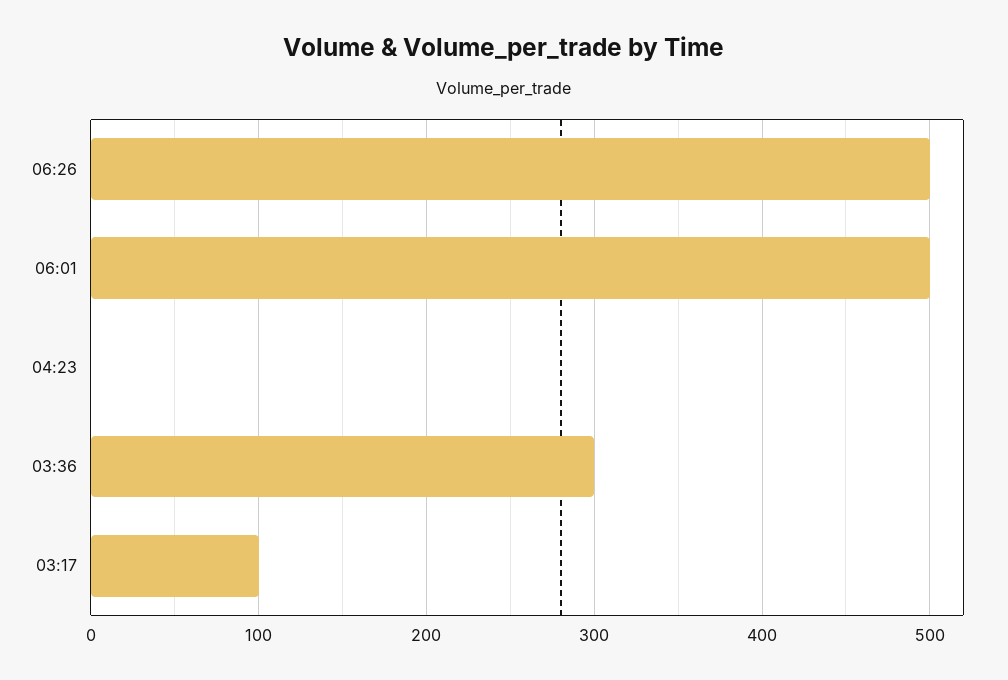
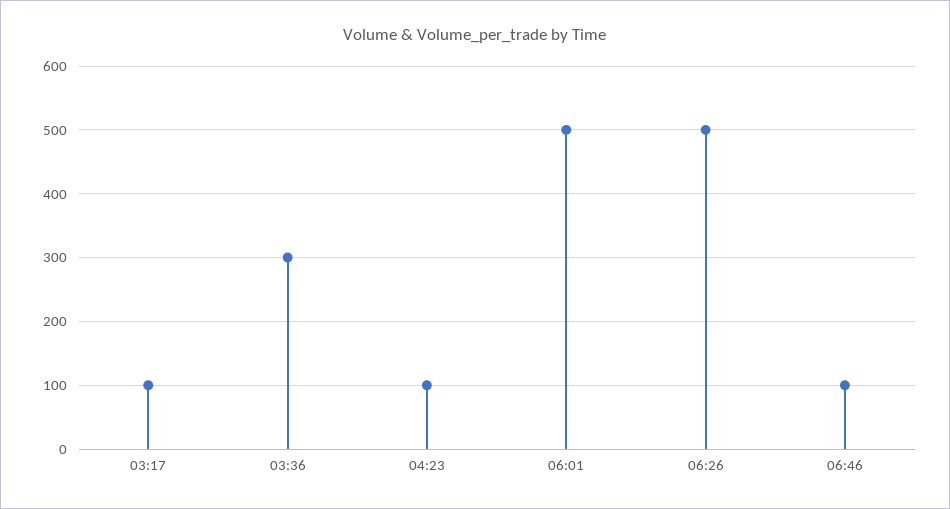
04:23: 0 -> 100
06:46: none -> 100

